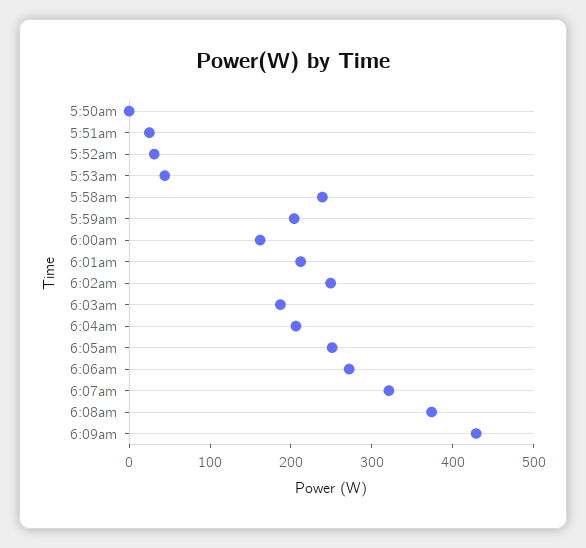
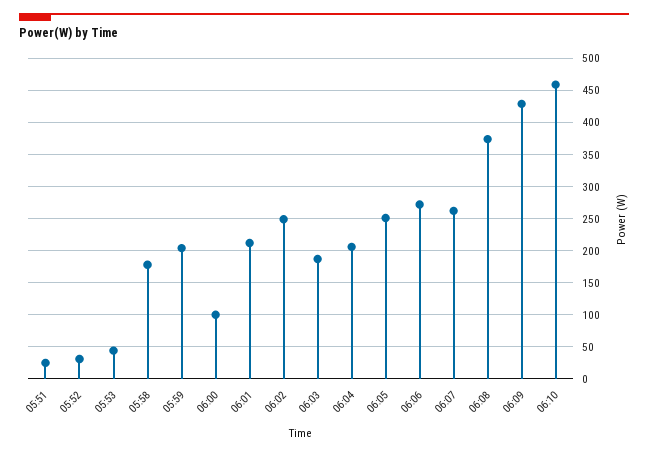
5:50am: 0 -> none
5:58am: 240 -> 180
6:00am: 160 -> 100
6:07am: 320 -> 260
06:10: none -> 460

